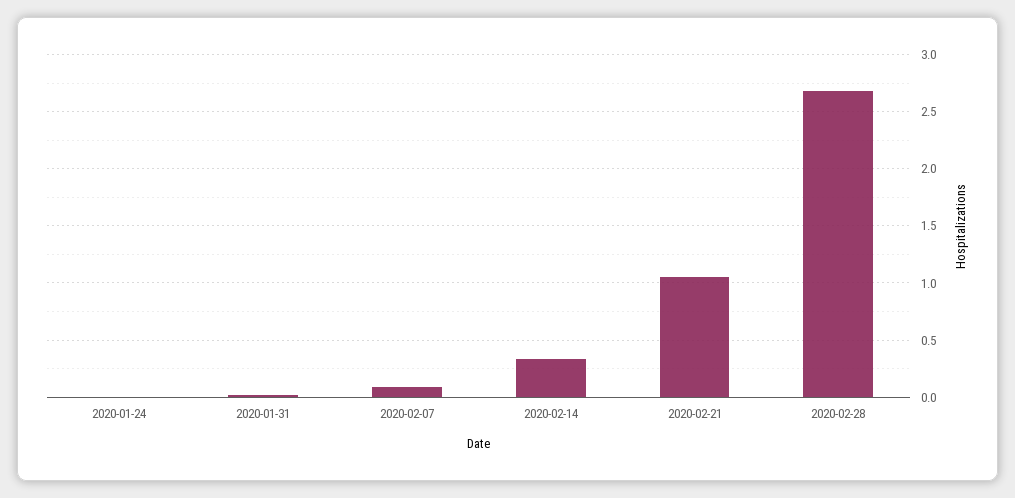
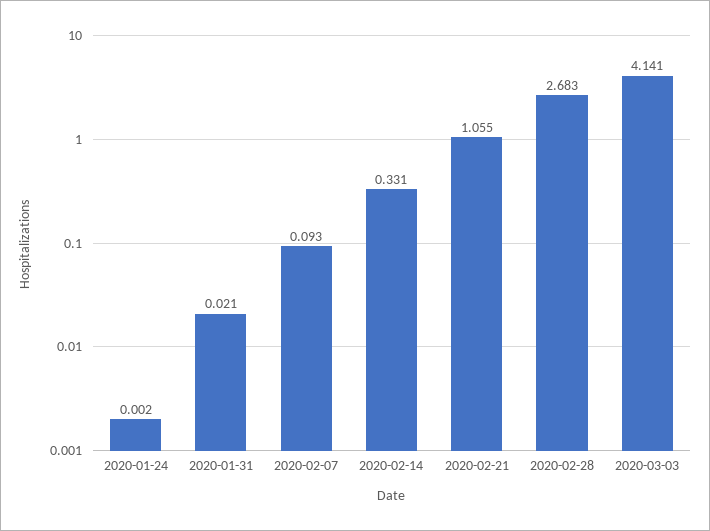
2020-03-03: none -> 4.141

